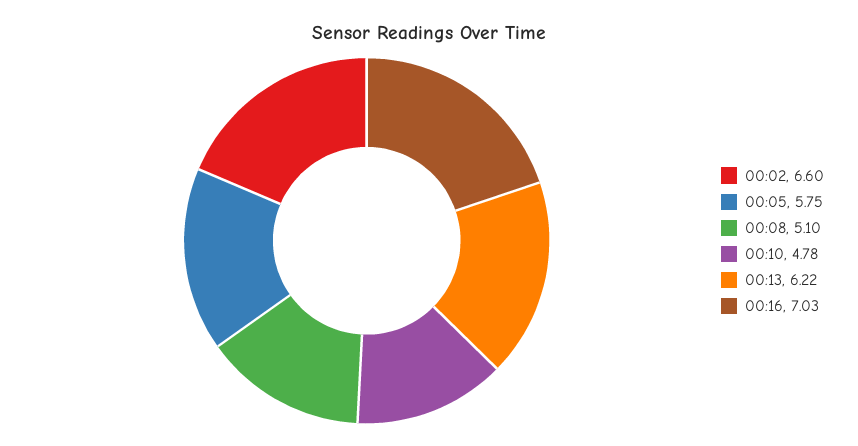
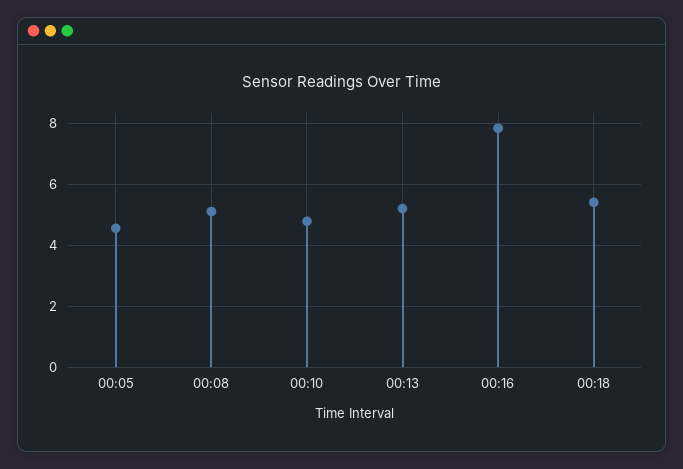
00:02: 6.6 -> none
00:05: 5.75 -> 4.6
00:13: 6.22 -> 5.2
00:16: 7.03 -> 7.8
00:18: none -> 5.4

